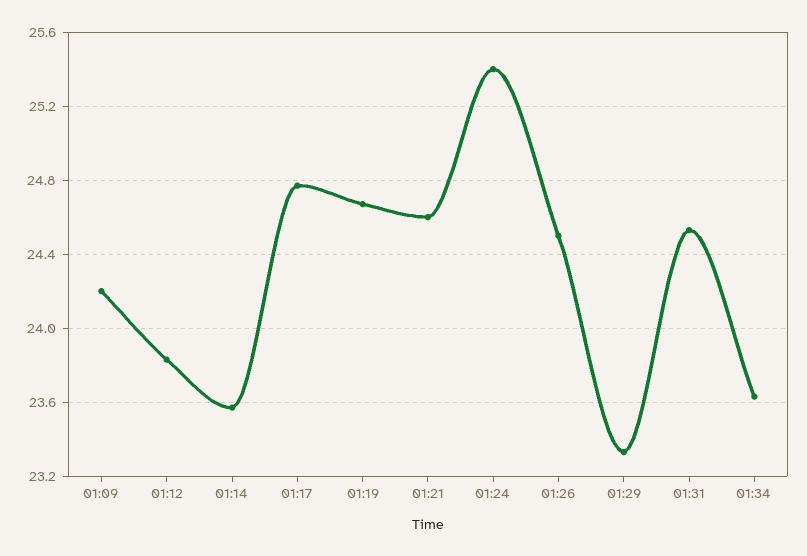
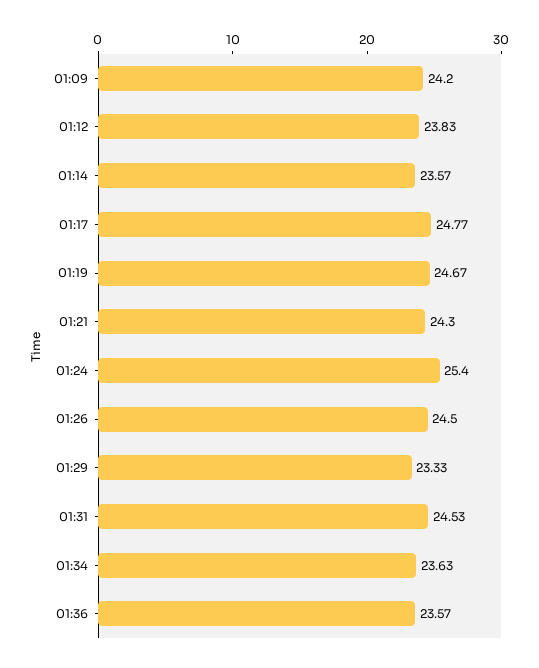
01:21: 24.6 -> 24.3
01:36: none -> 23.57

